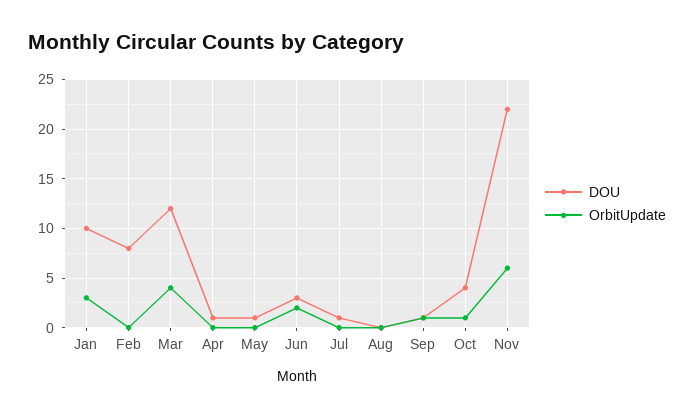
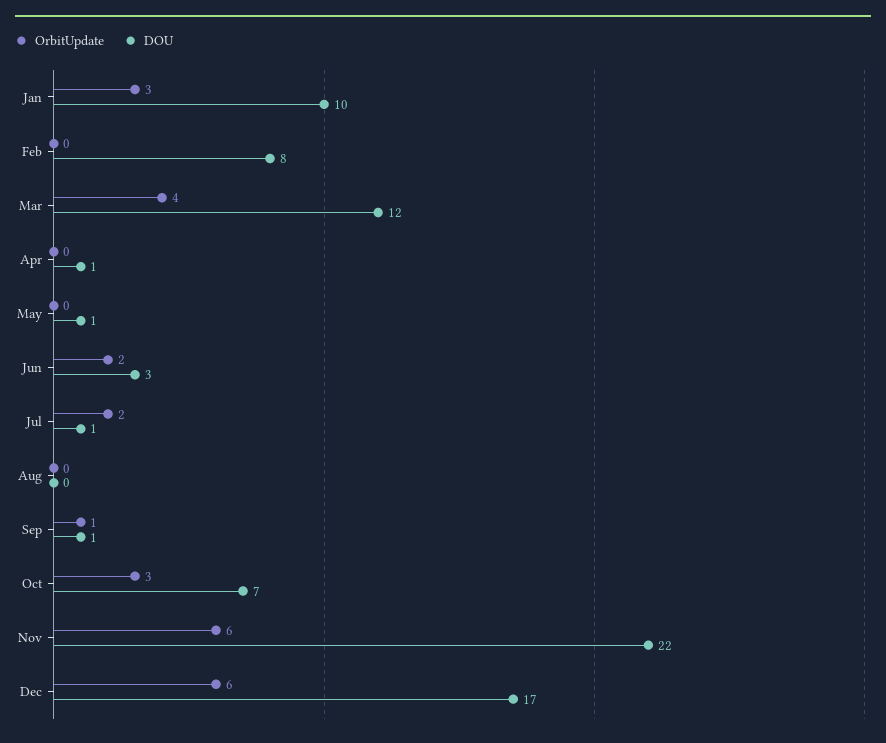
OrbitUpdate, Jul: 0 -> 2
DOU, Oct: 4 -> 7
OrbitUpdate, Oct: 1 -> 3
OrbitUpdate, Dec: none -> 6
DOU, Dec: none -> 17

